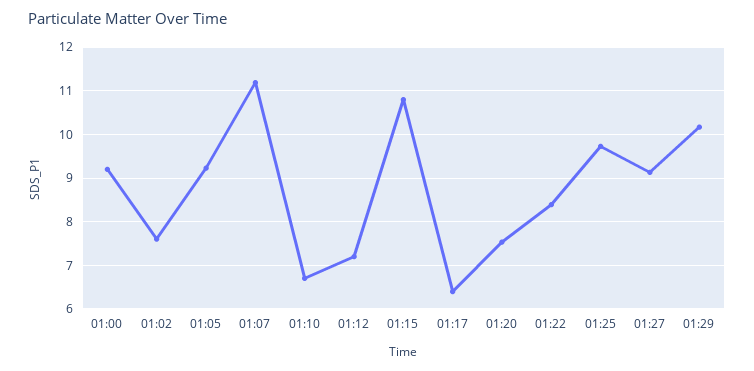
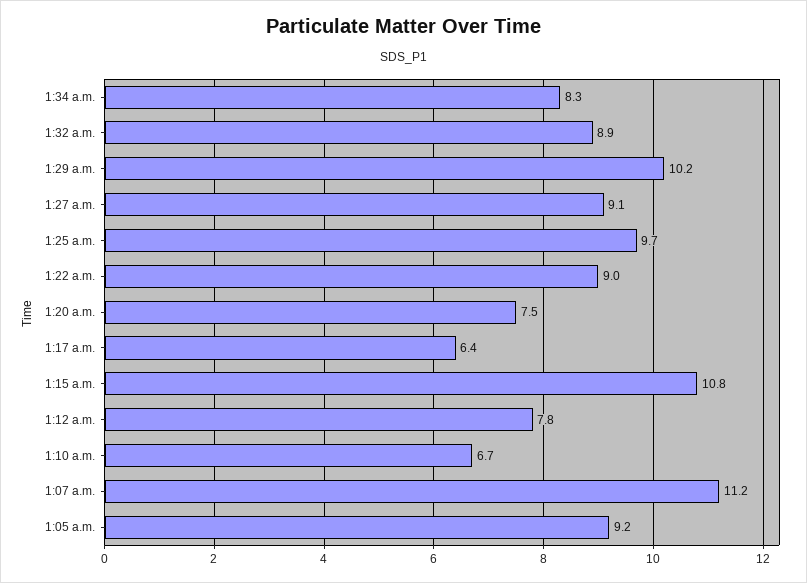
01:00: 9.2 -> none
01:02: 7.6 -> none
01:12: 7.2 -> 7.8
01:22: 8.4 -> 9
1:34 a.m.: none -> 8.3
1:32 a.m.: none -> 8.9

